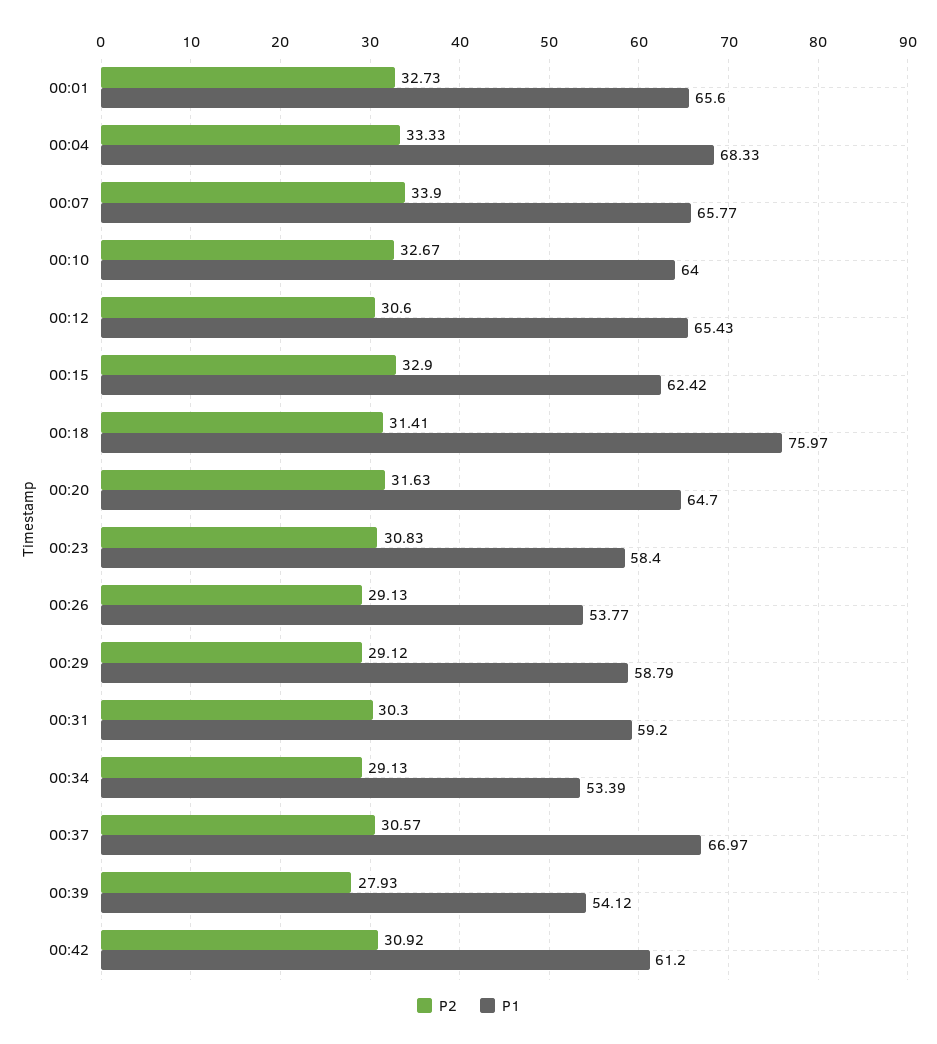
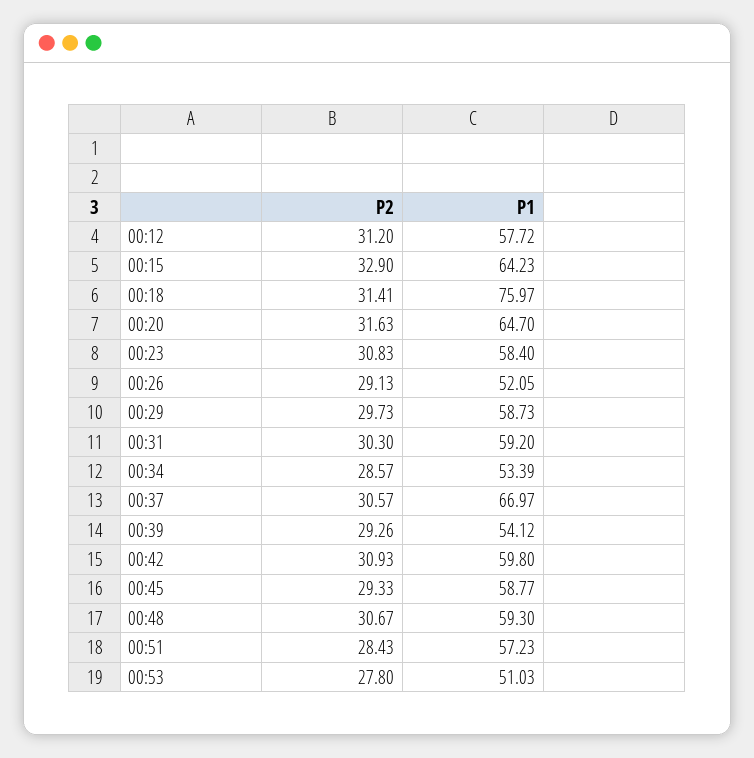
P2, 00:01: 32.73 -> none
P1, 00:01: 65.6 -> none
P2, 00:04: 33.33 -> none
P1, 00:04: 68.33 -> none
P2, 00:07: 33.9 -> none
P1, 00:07: 65.77 -> none
P2, 00:10: 32.67 -> none
P1, 00:10: 64 -> none
P2, 00:12: 30.6 -> 31.2
P1, 00:12: 65.43 -> 57.72
P1, 00:15: 62.42 -> 64.23
P1, 00:26: 53.77 -> 52.05
P2, 00:29: 29.12 -> 29.73
P1, 00:29: 58.79 -> 58.73
P2, 00:34: 29.13 -> 28.57
P2, 00:39: 27.93 -> 29.26
P2, 00:42: 30.92 -> 30.93
P1, 00:42: 61.2 -> 59.8
P2, 00:45: none -> 29.33
P1, 00:45: none -> 58.77
P2, 00:48: none -> 30.67
P1, 00:48: none -> 59.3
P2, 00:51: none -> 28.43
P1, 00:51: none -> 57.23
P2, 00:53: none -> 27.8
P1, 00:53: none -> 51.03

